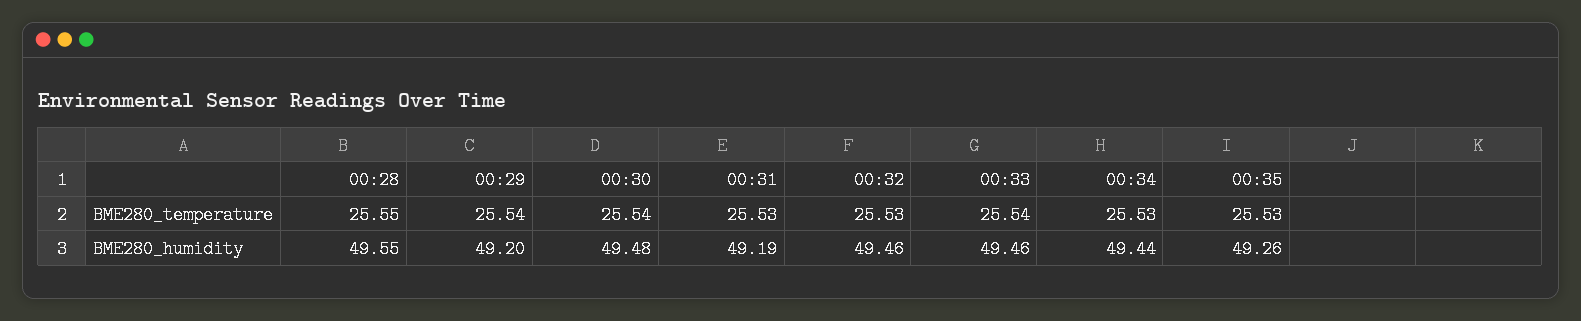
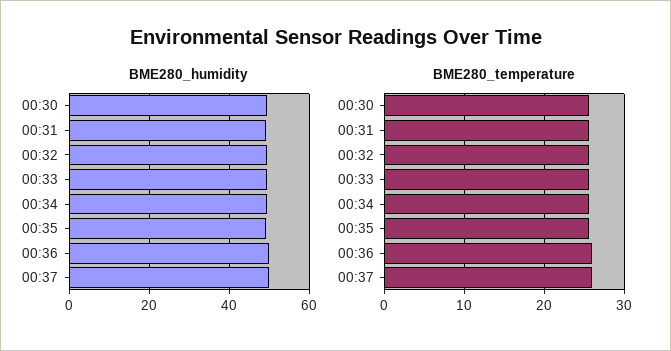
BME280_temperature, 00:28: 25.55 -> none
BME280_temperature, 00:29: 25.54 -> none
BME280_humidity, 00:28: 49.55 -> none
BME280_humidity, 00:29: 49.2 -> none
BME280_humidity, 00:36: none -> 50
BME280_humidity, 00:37: none -> 50
BME280_temperature, 00:36: none -> 26
BME280_temperature, 00:37: none -> 26

